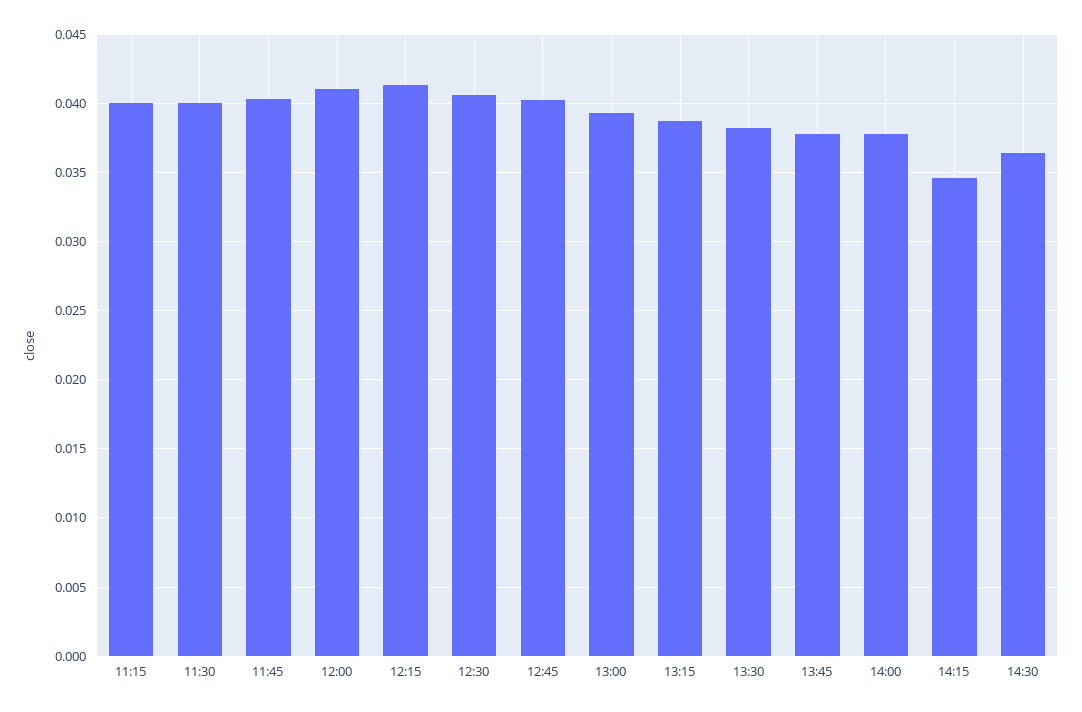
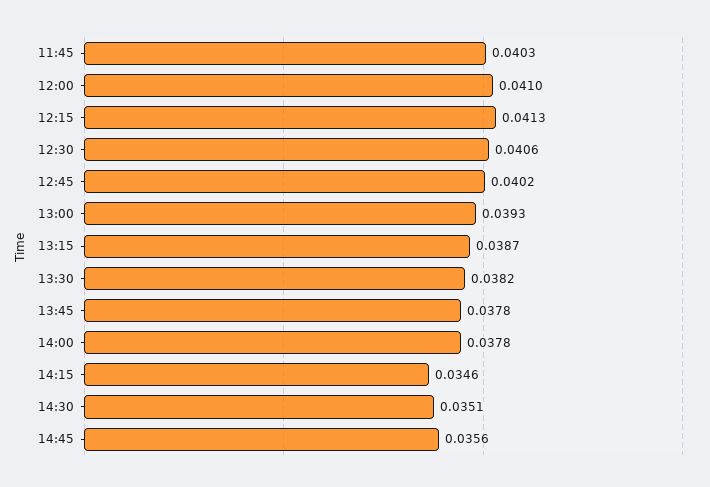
11:15: 0.04 -> none
11:30: 0.04 -> none
14:30: 0.0365 -> 0.0351
14:45: none -> 0.0356

